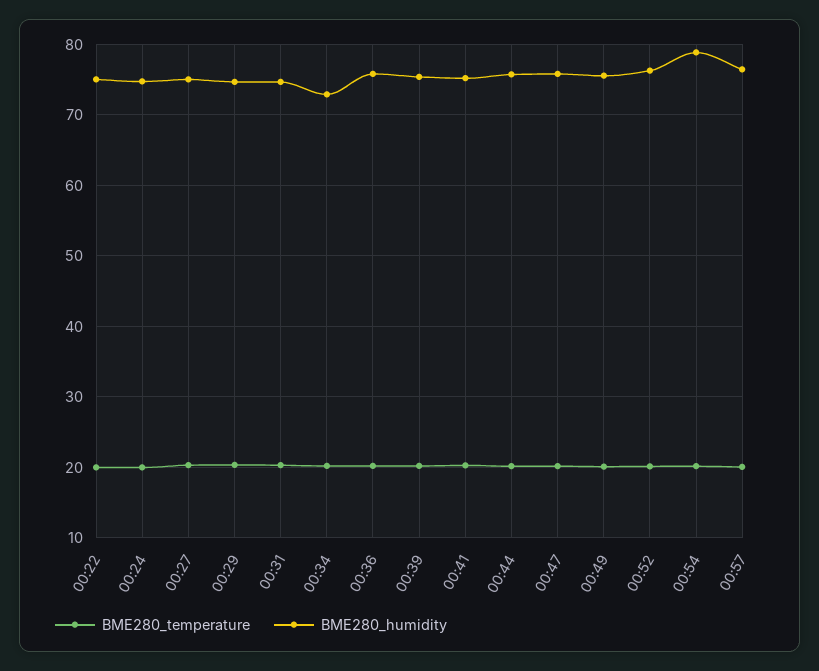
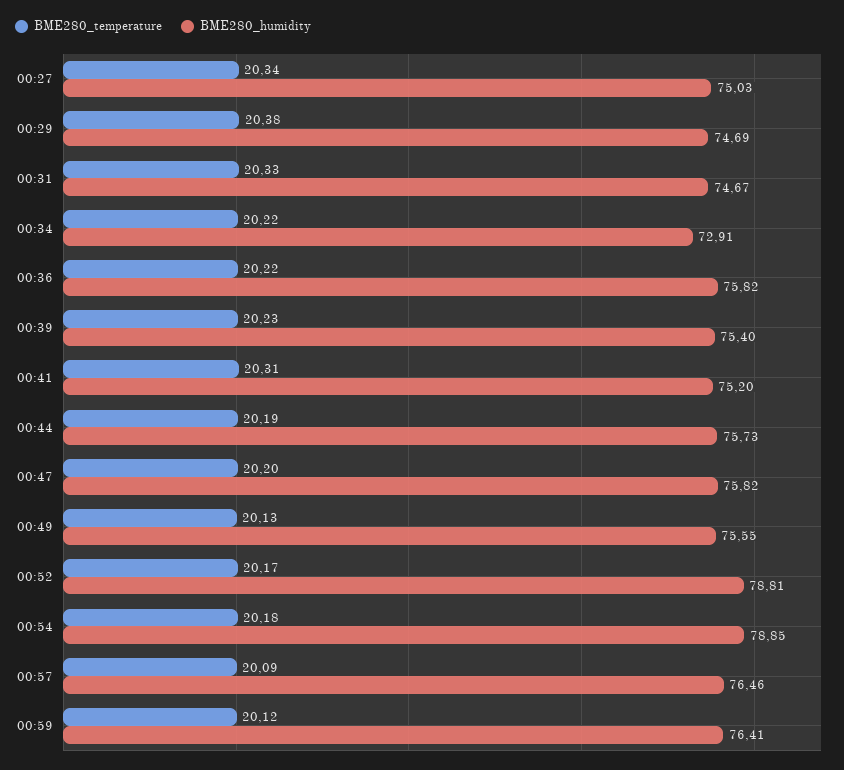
BME280_temperature, 00:22: 20 -> none
BME280_humidity, 00:22: 75 -> none
BME280_temperature, 00:24: 20 -> none
BME280_humidity, 00:24: 75 -> none
BME280_humidity, 00:52: 76 -> 78.81
BME280_temperature, 00:59: none -> 20.12
BME280_humidity, 00:59: none -> 76.41

